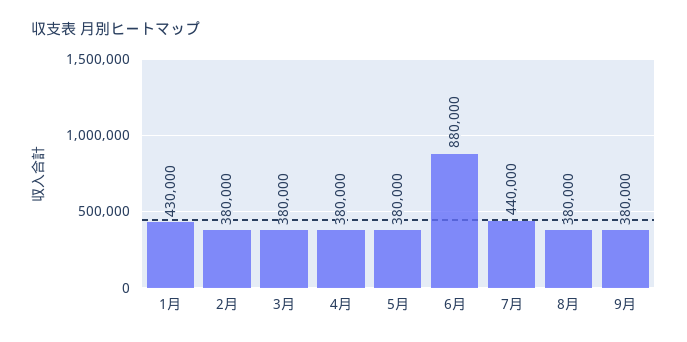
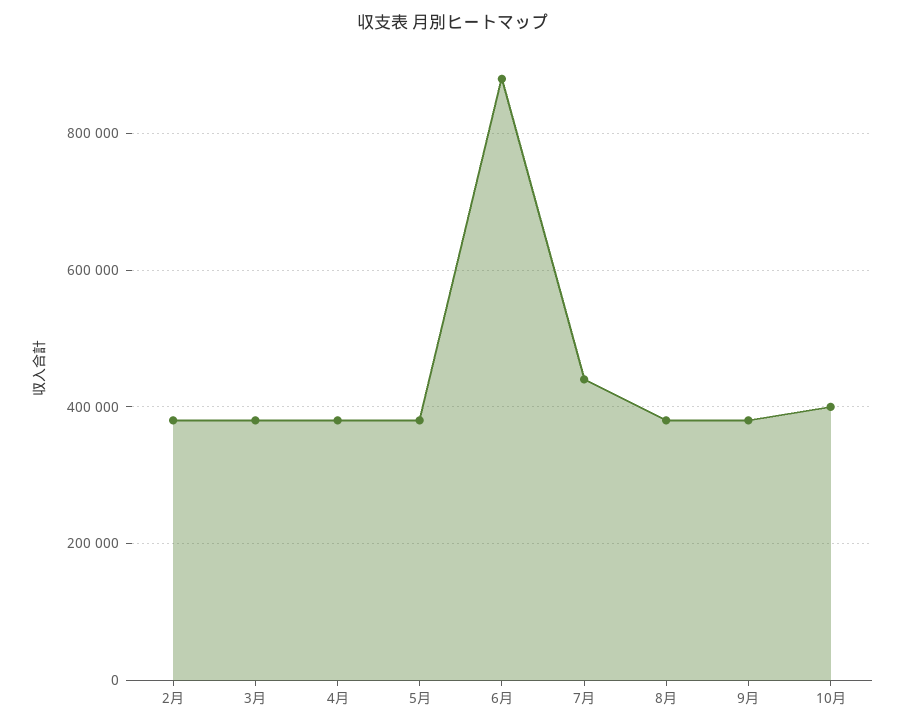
1月: 430000 -> none
10月: none -> 400000

